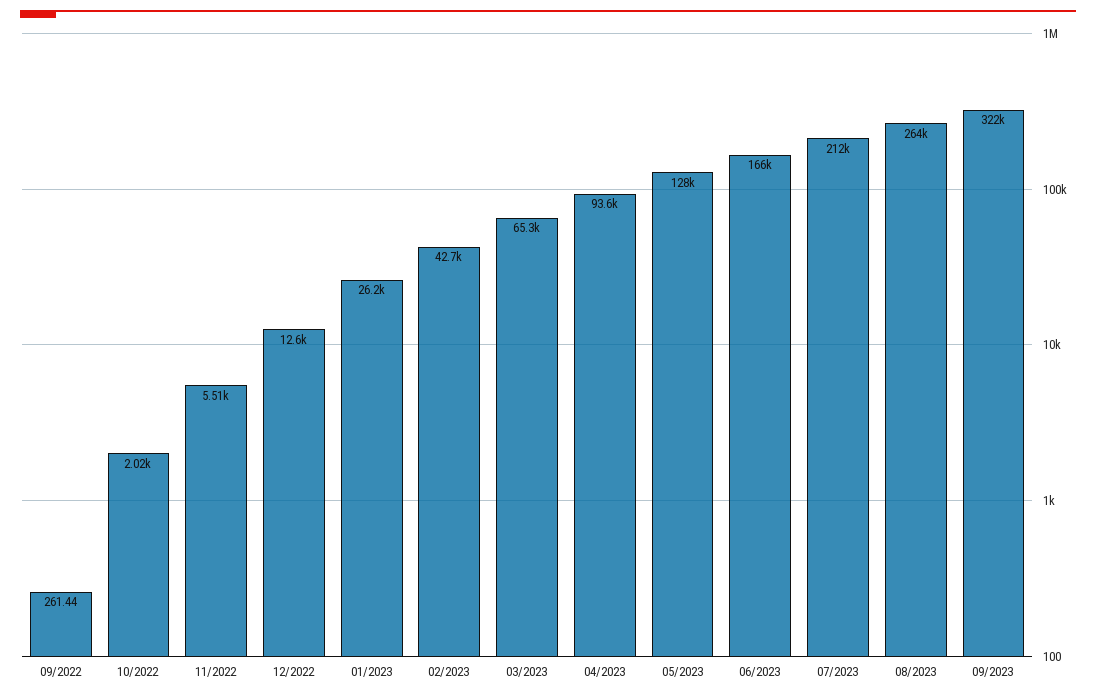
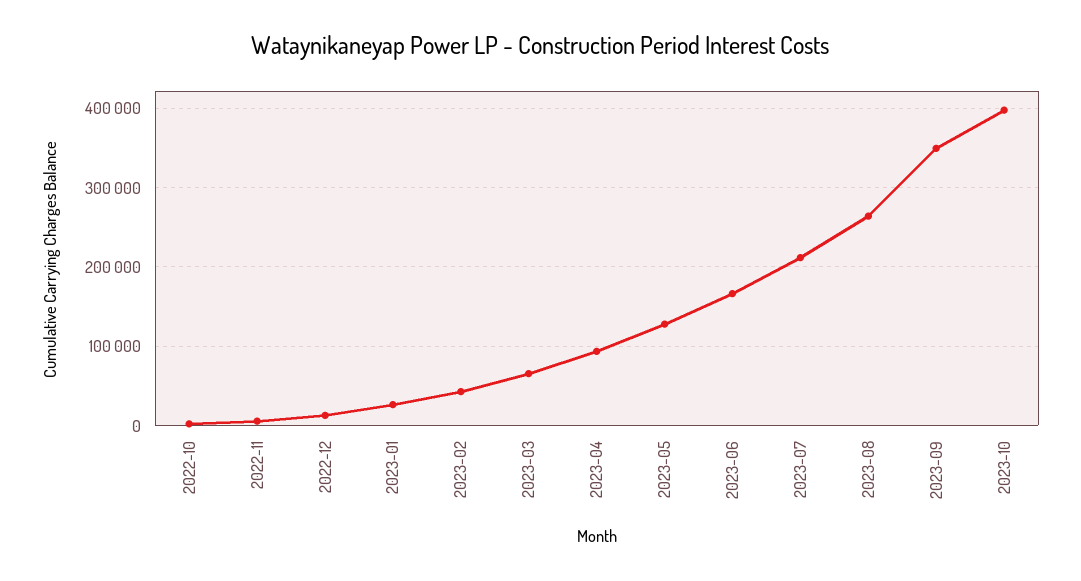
09/2022: 261.44 -> none
09/2023: 322000 -> 350000
2023-10: none -> 400000

